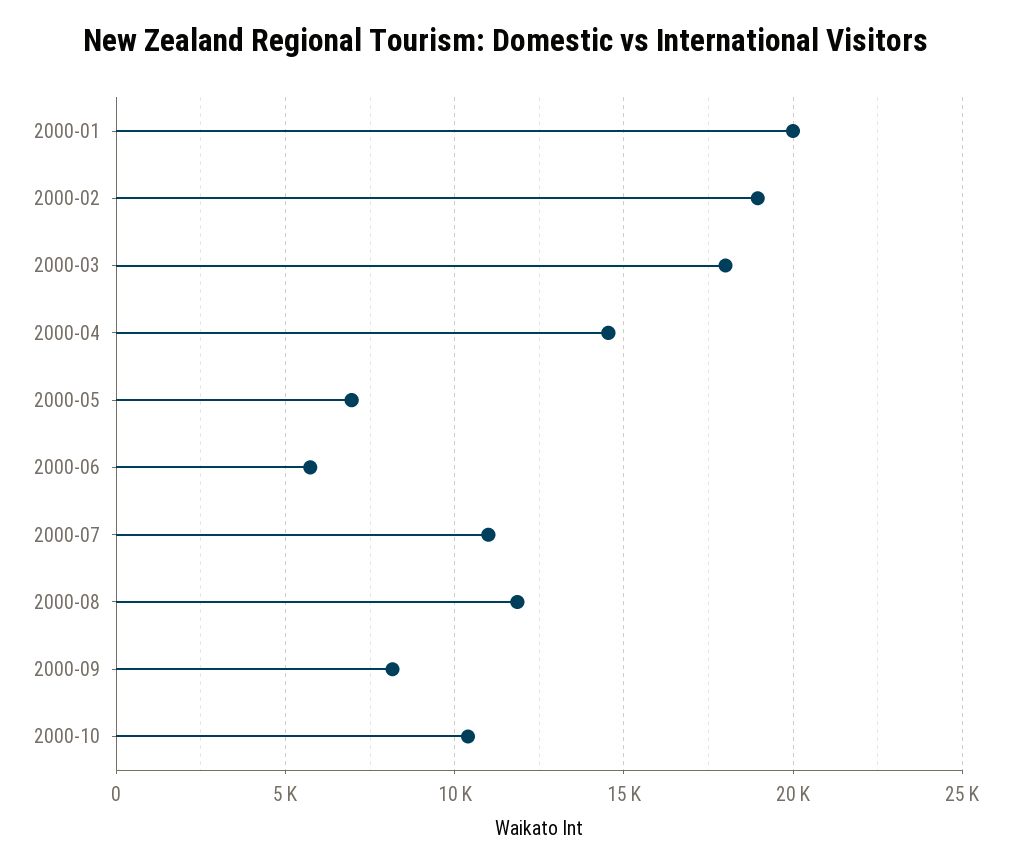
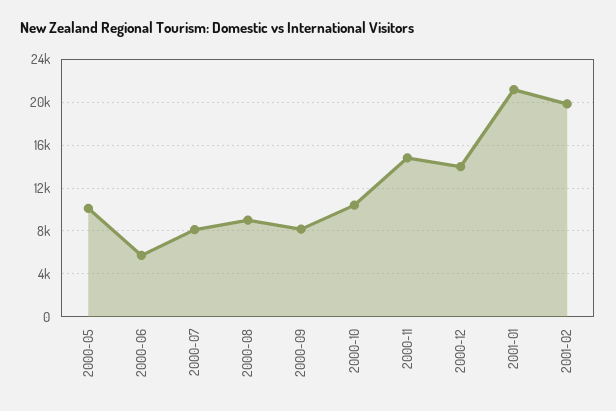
2000-01: 20000 -> none
2000-02: 19000 -> none
2000-03: 18000 -> none
2000-04: 14500 -> none
2000-05: 7000 -> 10000
2000-07: 11000 -> 8000
2000-08: 12000 -> 9000
2000-11: none -> 15000
2000-12: none -> 14000
2001-01: none -> 21000
2001-02: none -> 20000

